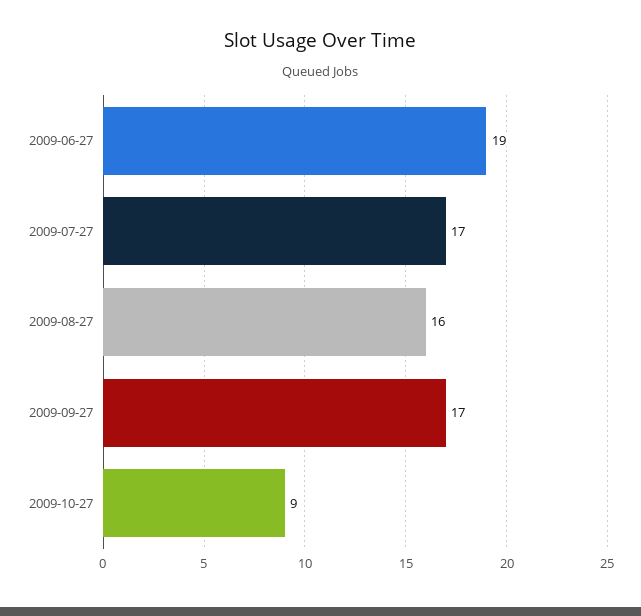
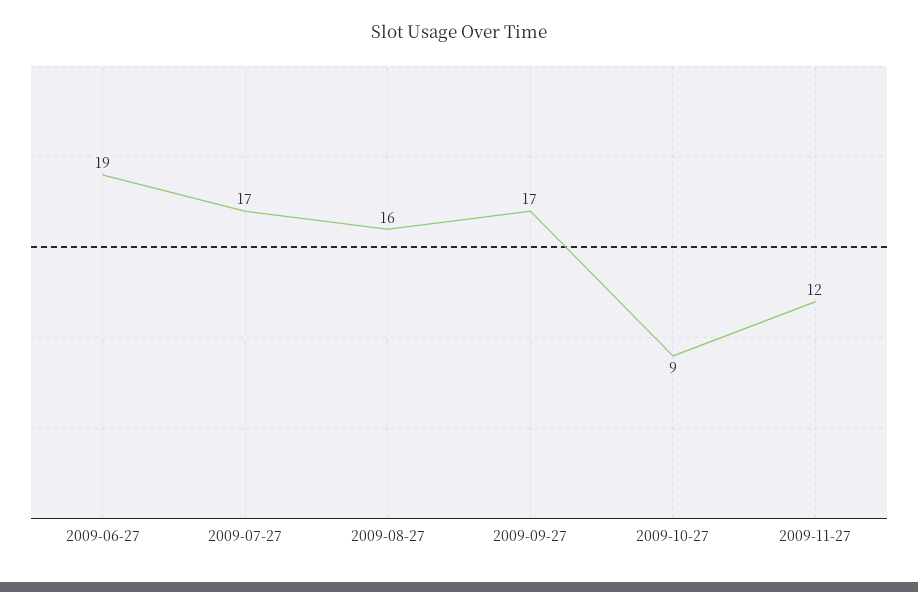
2009-11-27: none -> 12

